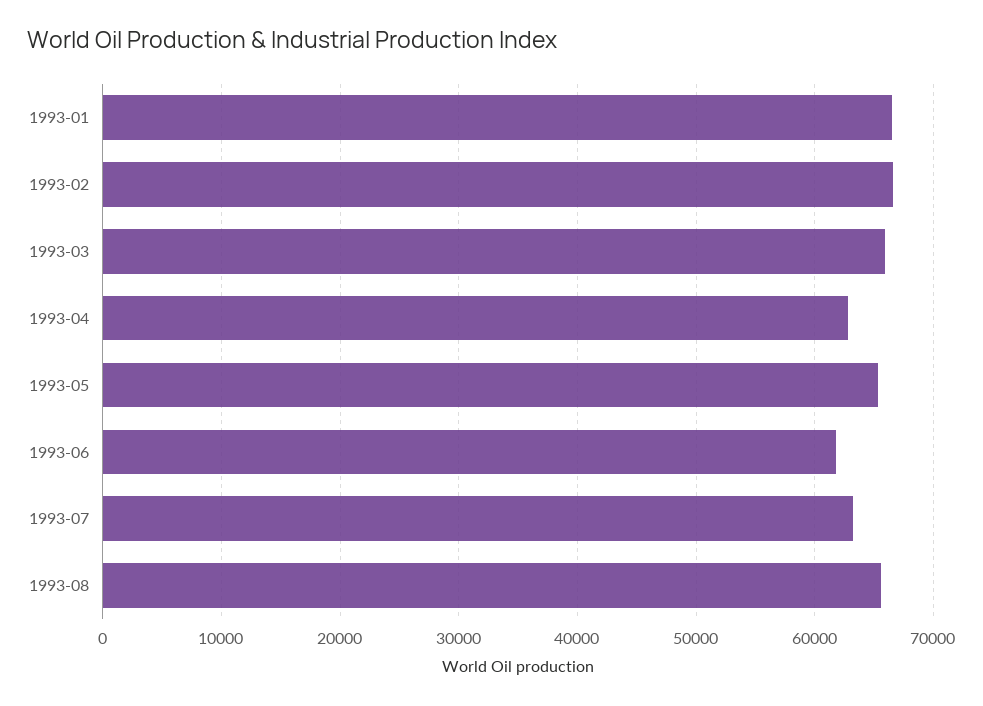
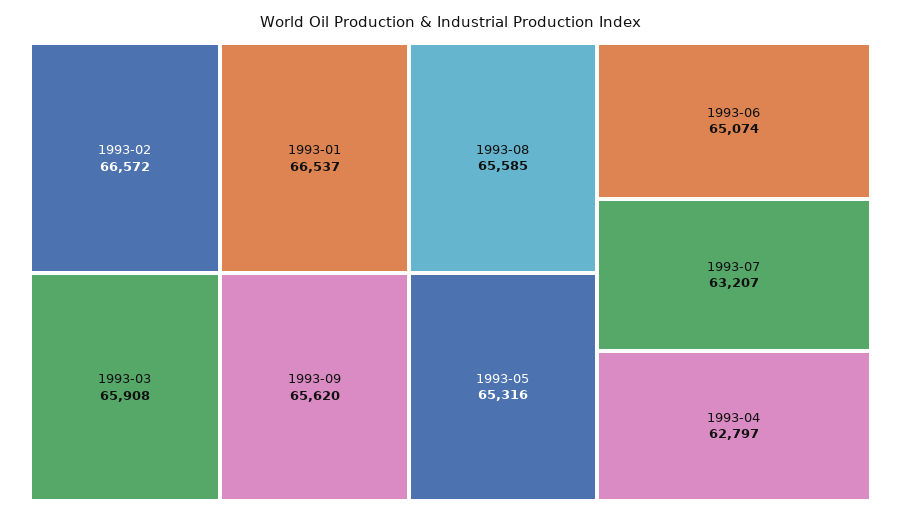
1993-06: 62000 -> 65074
1993-09: none -> 65620

